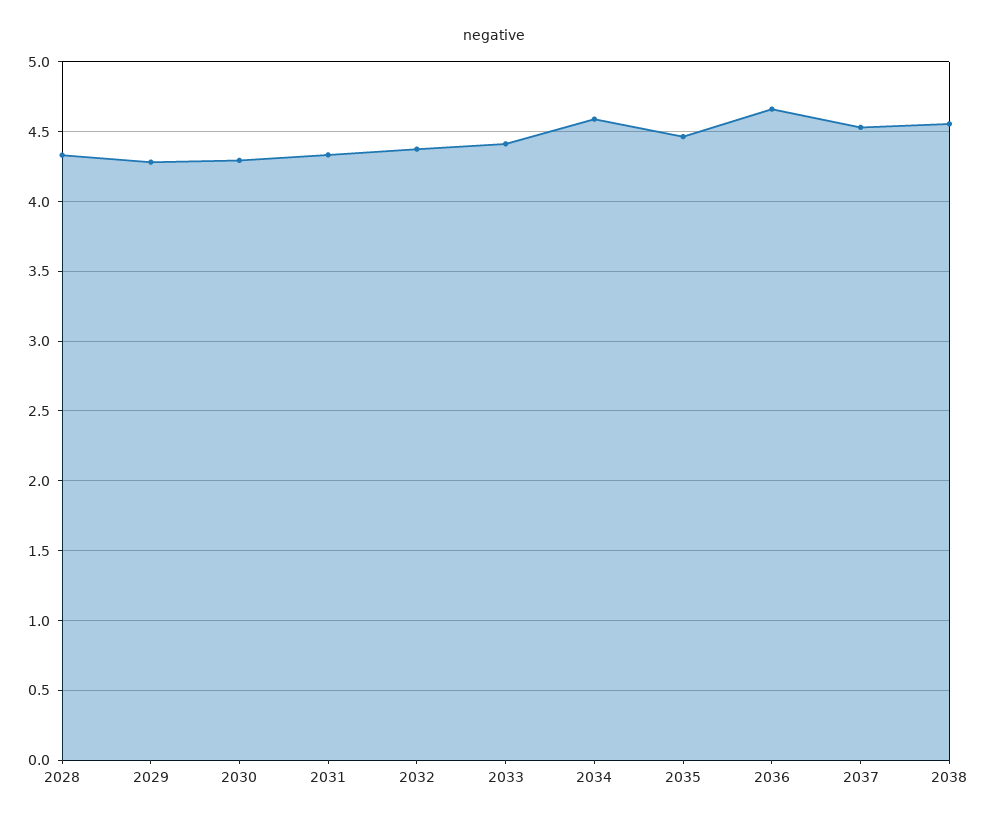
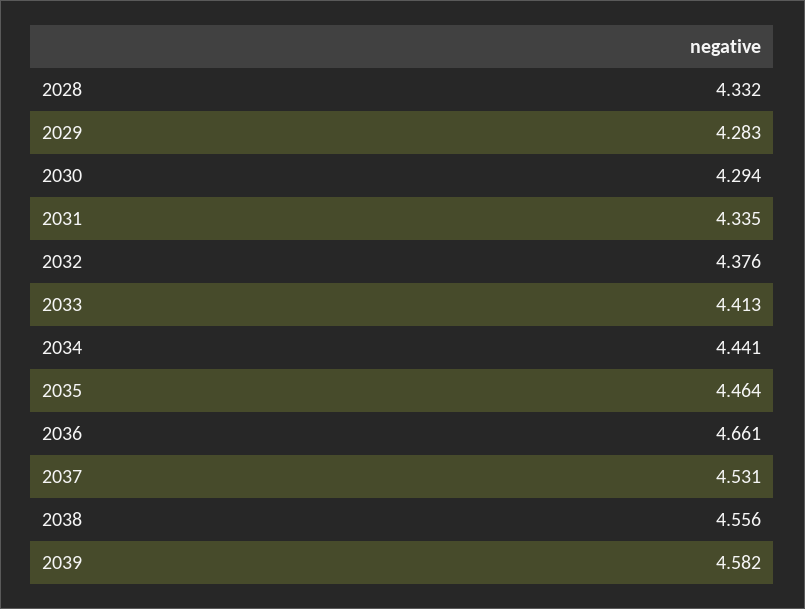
2034: 4.6 -> 4.441
2039: none -> 4.582

